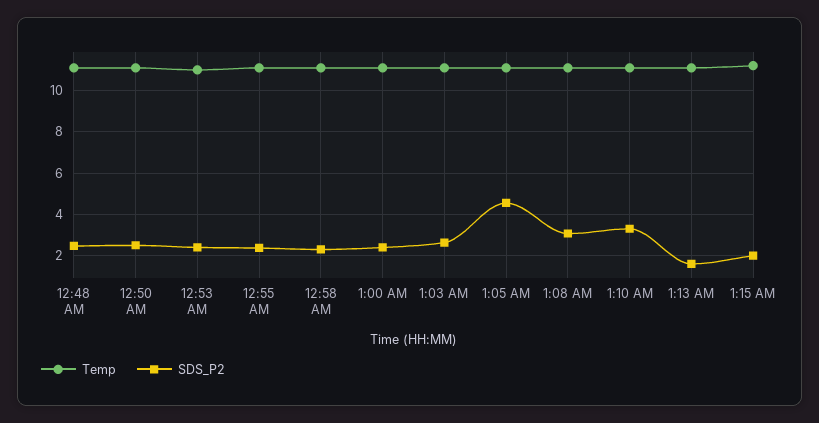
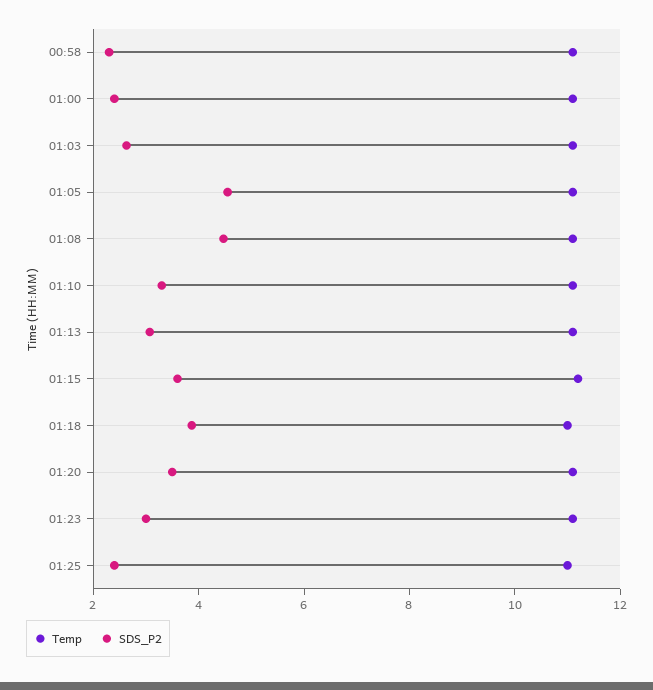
Temp, 12:48 AM: 11 -> none
SDS_P2, 12:48 AM: 2.5 -> none
Temp, 12:50 AM: 11 -> none
SDS_P2, 12:50 AM: 2.5 -> none
Temp, 12:53 AM: 11 -> none
SDS_P2, 12:53 AM: 2.5 -> none
Temp, 12:55 AM: 11 -> none
SDS_P2, 12:55 AM: 2.5 -> none
SDS_P2, 1:08 AM: 3 -> 4.5
SDS_P2, 1:13 AM: 1.5 -> 3
SDS_P2, 1:15 AM: 2 -> 3.5
Temp, 01:18: none -> 11
SDS_P2, 01:18: none -> 4
Temp, 01:20: none -> 11
SDS_P2, 01:20: none -> 3.5
Temp, 01:23: none -> 11
SDS_P2, 01:23: none -> 3
Temp, 01:25: none -> 11
SDS_P2, 01:25: none -> 2.5

